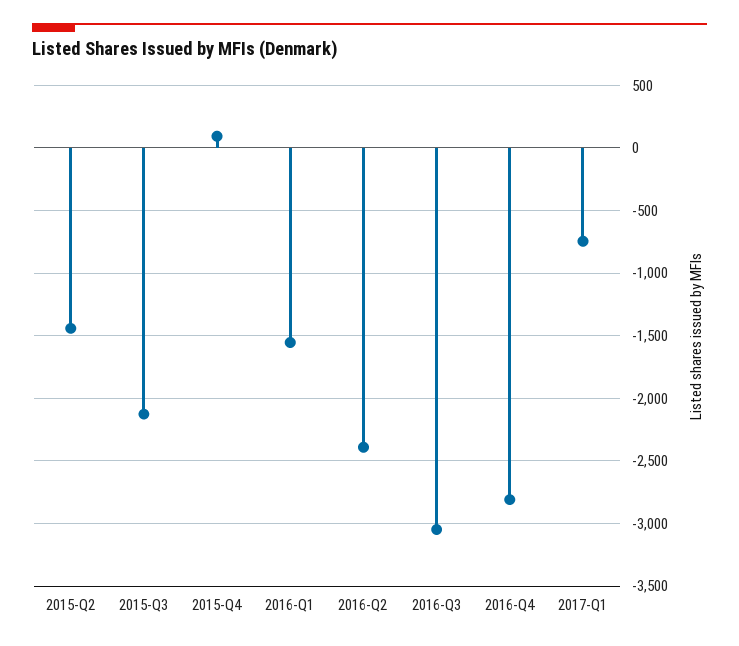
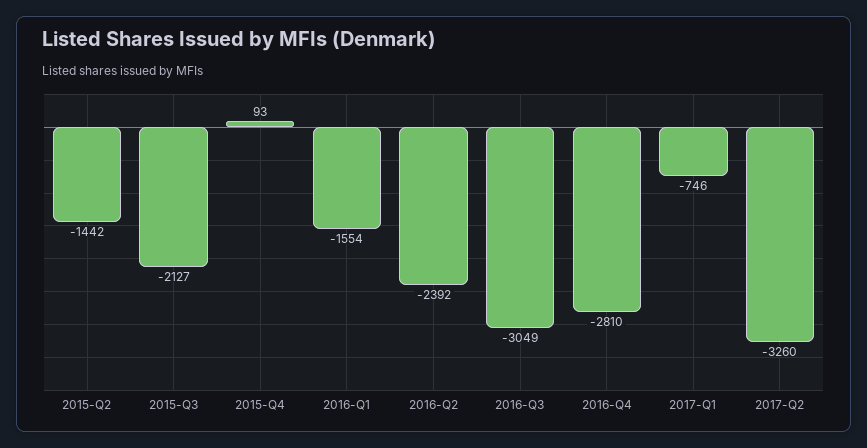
2017-Q2: none -> -3260

